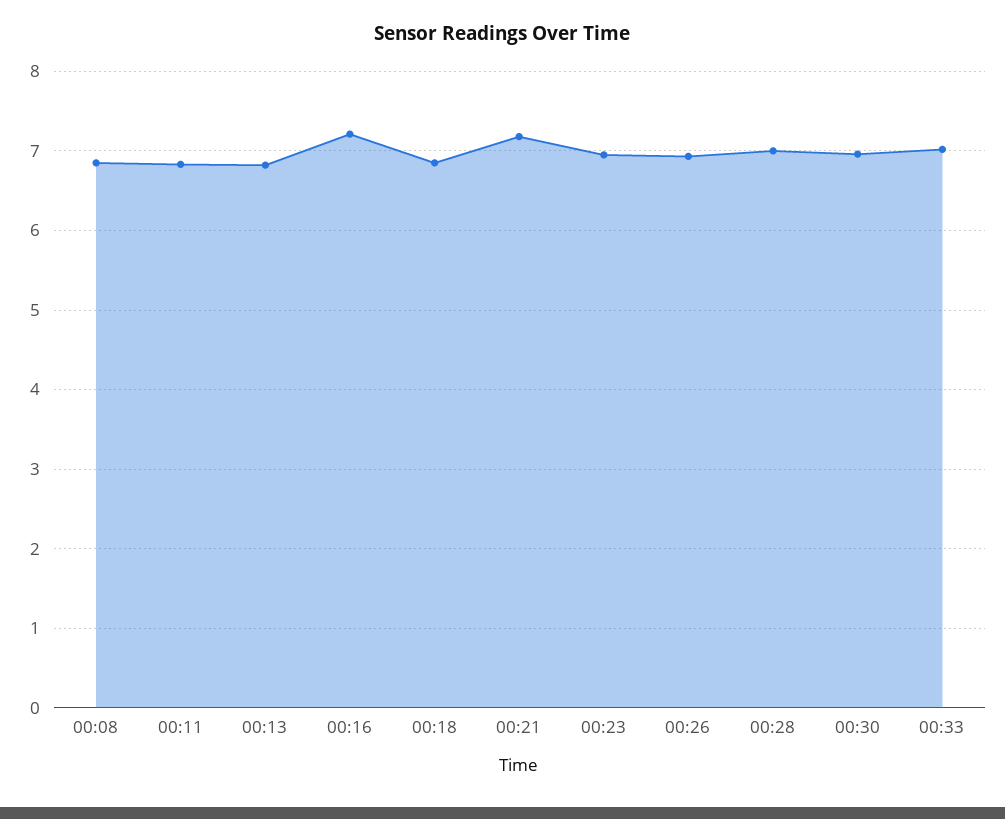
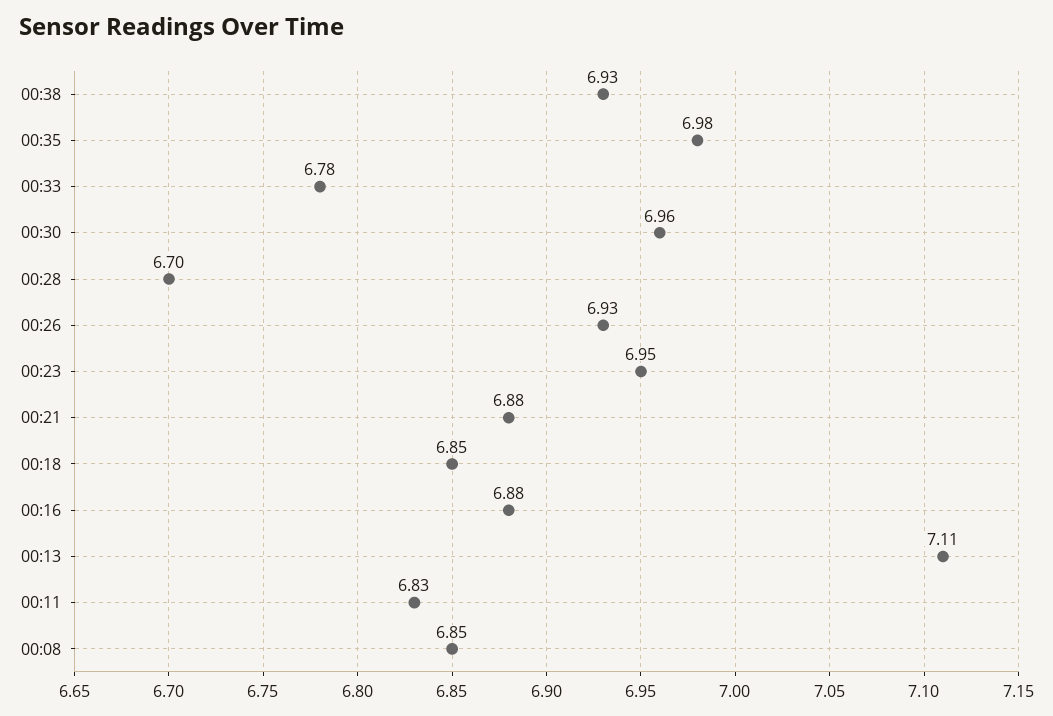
00:13: 6.8 -> 7.11
00:16: 7.2 -> 6.88
00:21: 7.2 -> 6.88
00:28: 7 -> 6.7
00:33: 7 -> 6.78
00:38: none -> 6.93
00:35: none -> 6.98

